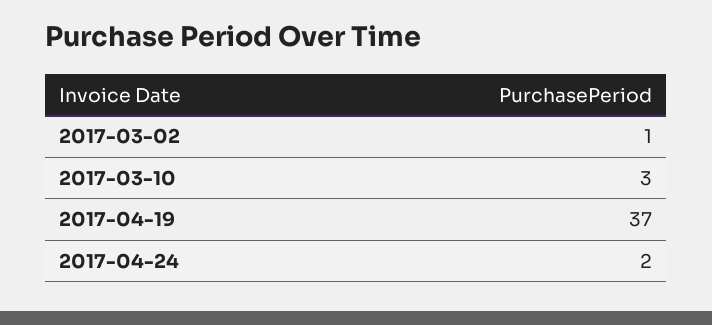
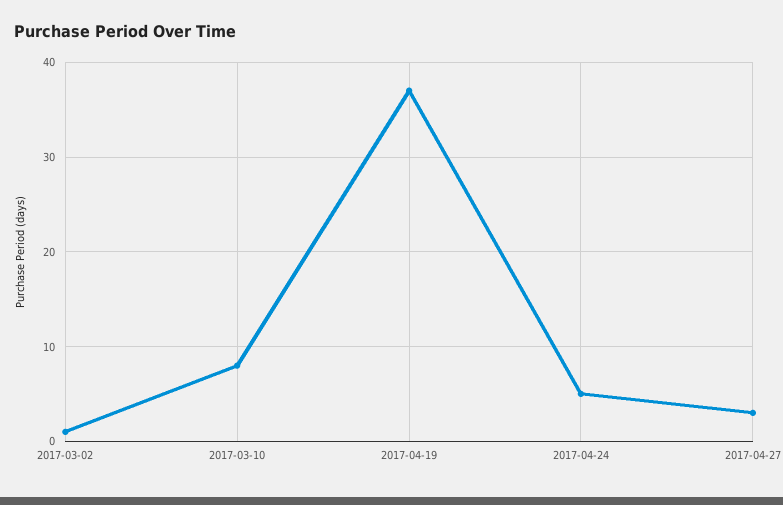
2017-03-10: 3 -> 8
2017-04-24: 2 -> 5
2017-04-27: none -> 3

